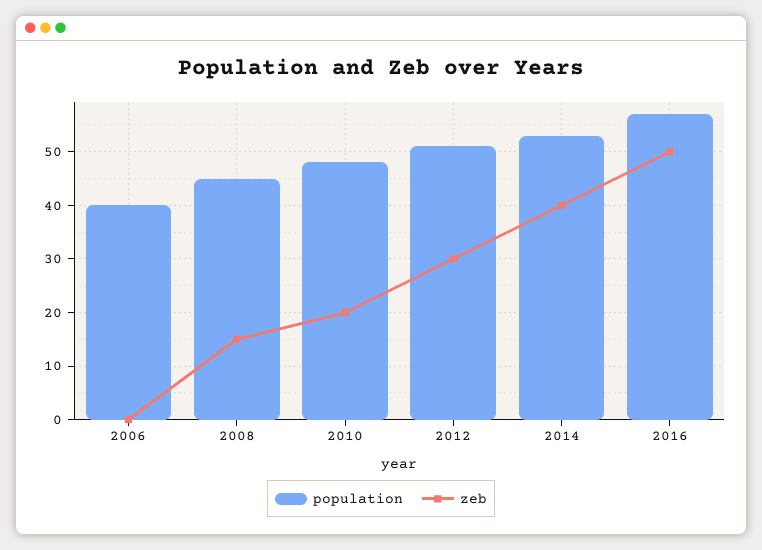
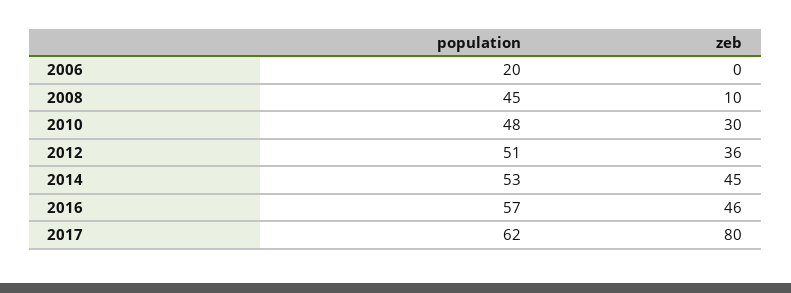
population, 2006: 40 -> 20
zeb, 2008: 15 -> 10
zeb, 2010: 20 -> 30
zeb, 2012: 30 -> 36
zeb, 2014: 40 -> 45
zeb, 2016: 50 -> 46
population, 2017: none -> 62
zeb, 2017: none -> 80

